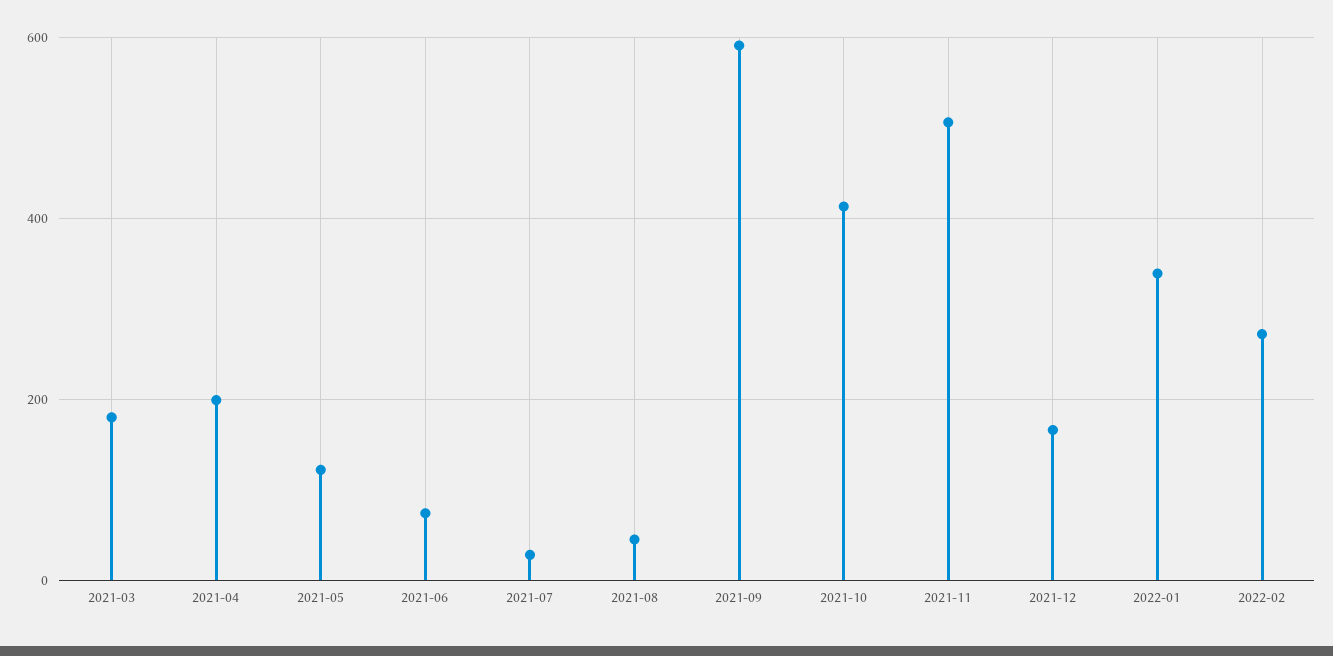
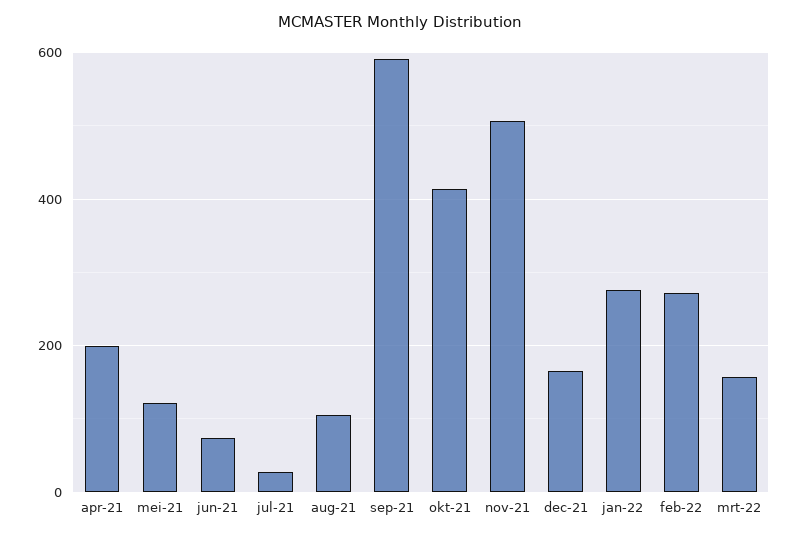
2021-03: 180 -> none
2021-08: 40 -> 100
2022-01: 340 -> 280
mrt-22: none -> 160

